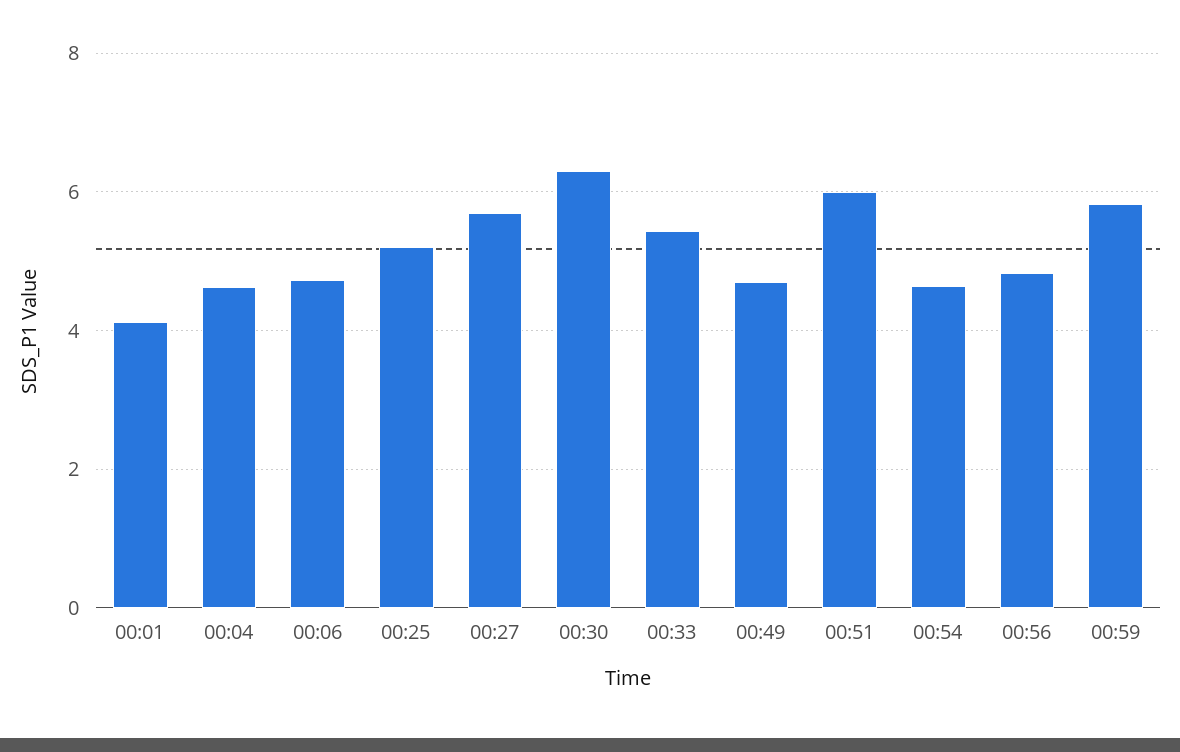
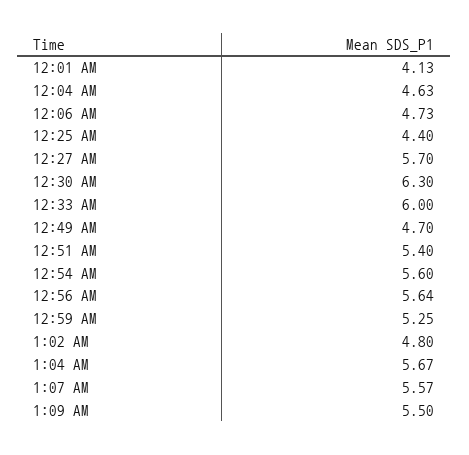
00:25: 5.2 -> 4.4
00:33: 5.4 -> 6
00:51: 6 -> 5.4
00:54: 4.6 -> 5.6
00:56: 4.8 -> 5.64
00:59: 5.8 -> 5.25
1:02 AM: none -> 4.8
1:04 AM: none -> 5.67
1:07 AM: none -> 5.57
1:09 AM: none -> 5.5

